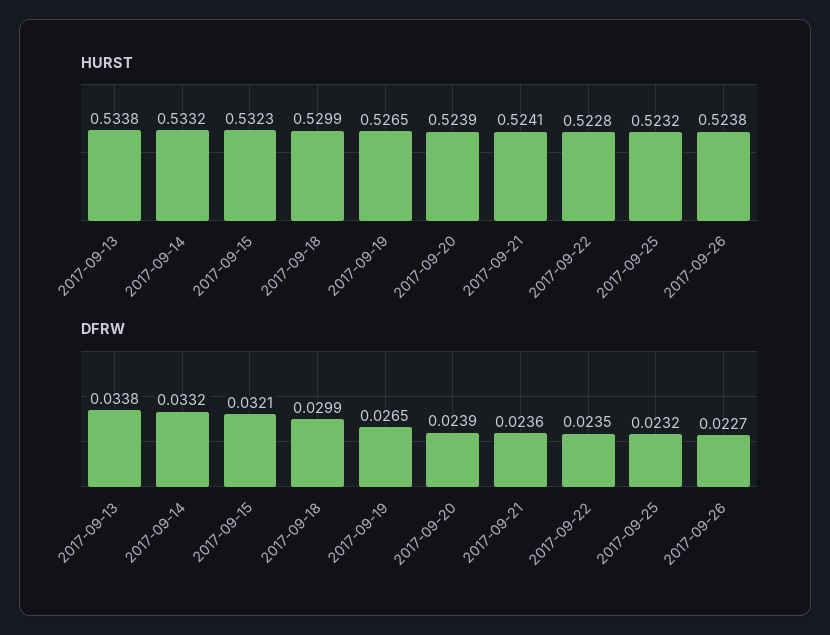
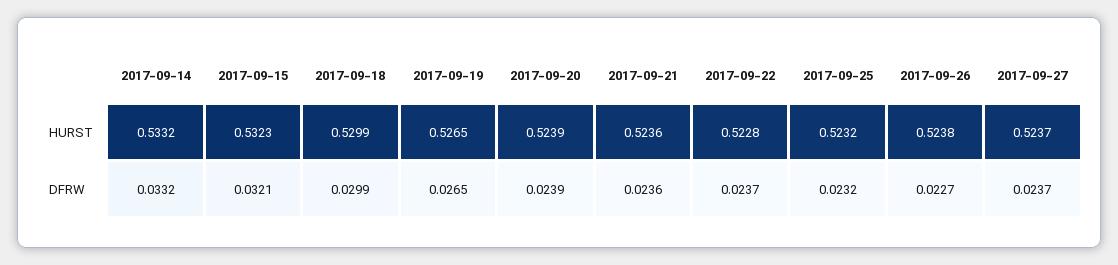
HURST, 2017-09-13: 0.5338 -> none
HURST, 2017-09-21: 0.5241 -> 0.5236
DFRW, 2017-09-13: 0.0338 -> none
DFRW, 2017-09-22: 0.0235 -> 0.0237
HURST, 2017-09-27: none -> 0.5237
DFRW, 2017-09-27: none -> 0.0237

